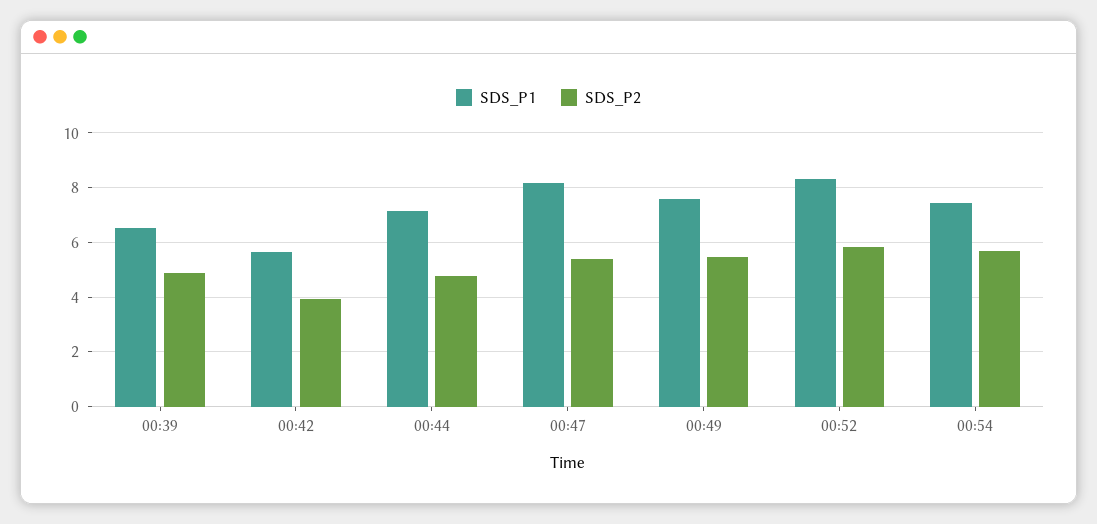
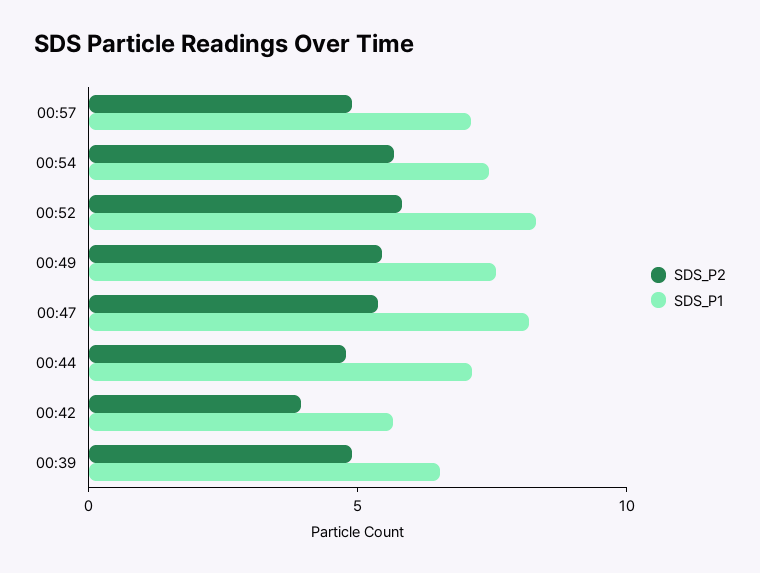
SDS_P2, 00:57: none -> 5
SDS_P1, 00:57: none -> 7

